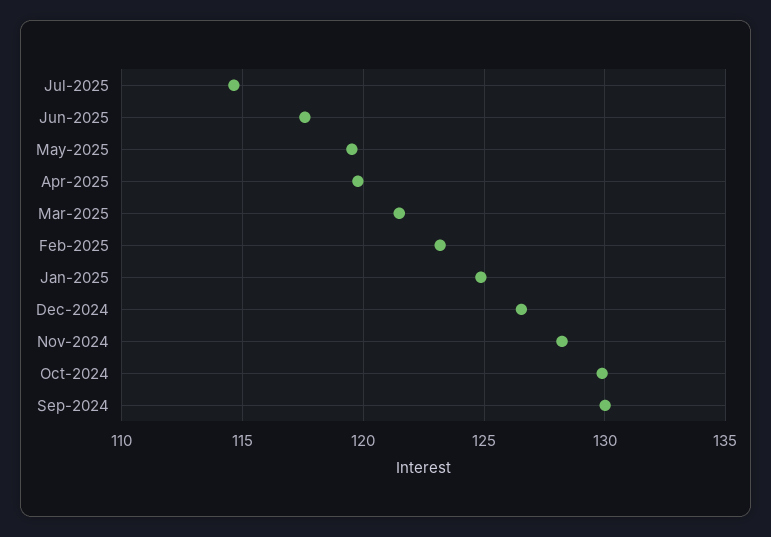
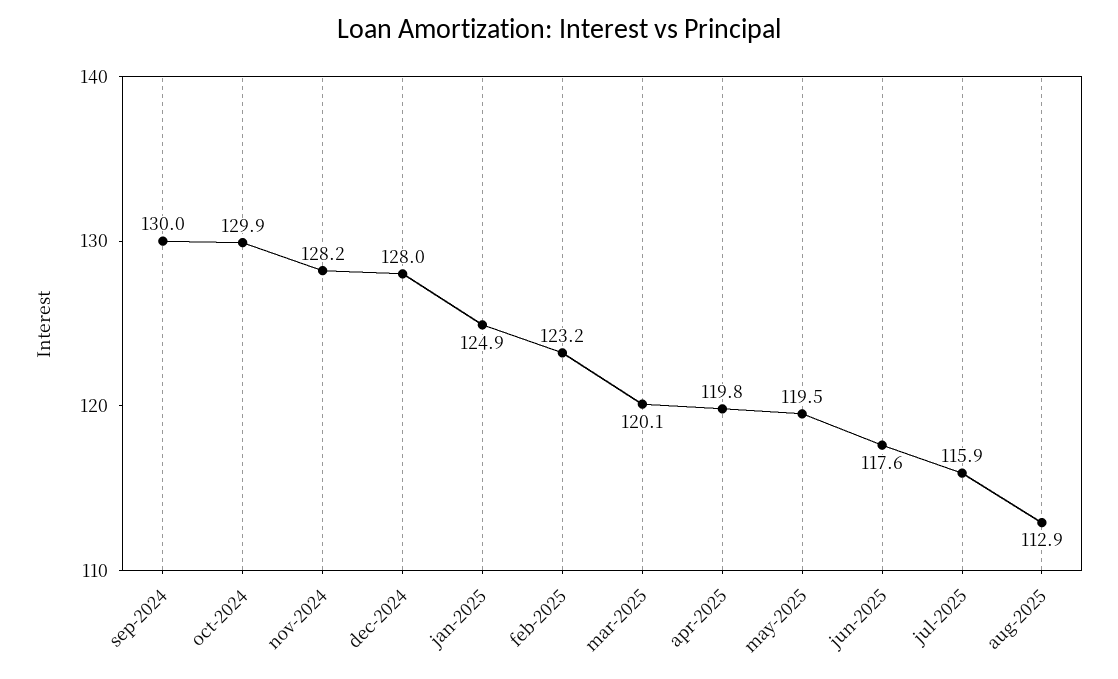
Jul-2025: 114.5 -> 115.9
Mar-2025: 121.5 -> 120.1
Dec-2024: 126.5 -> 128
aug-2025: none -> 112.9

